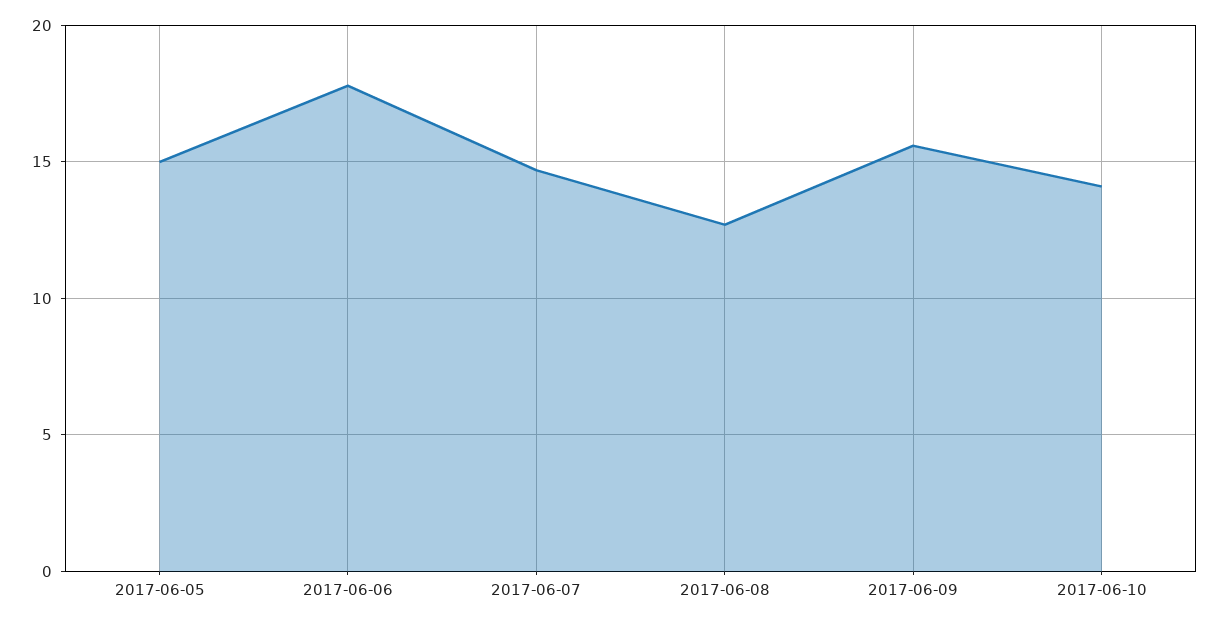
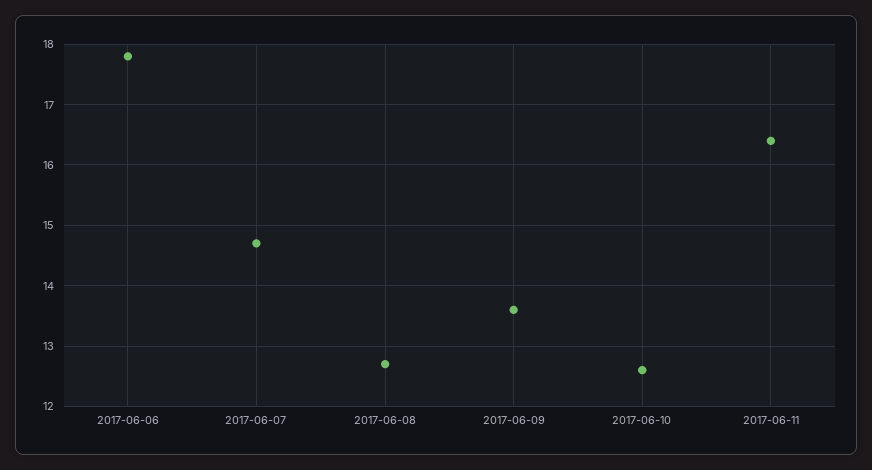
2017-06-05: 15 -> none
2017-06-09: 15.5 -> 13.6
2017-06-10: 14 -> 12.6
2017-06-11: none -> 16.4

